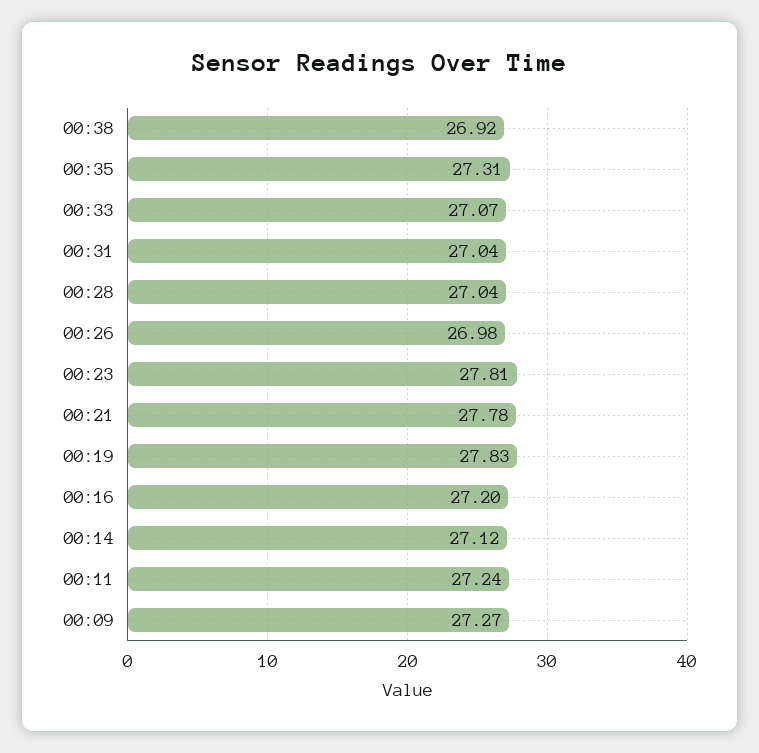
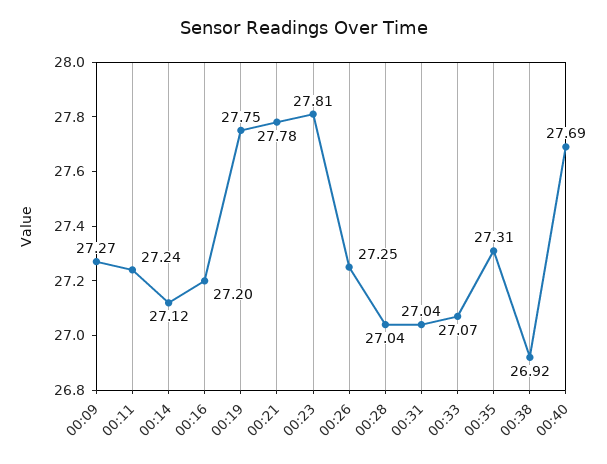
00:26: 26.98 -> 27.25
00:19: 27.83 -> 27.75
00:40: none -> 27.69

